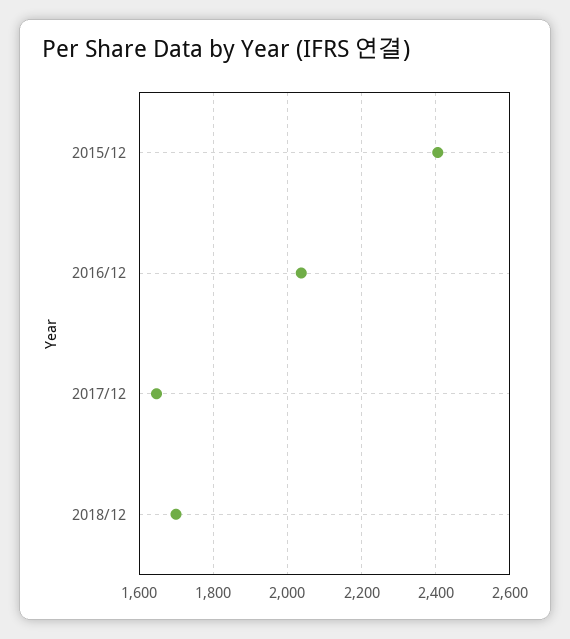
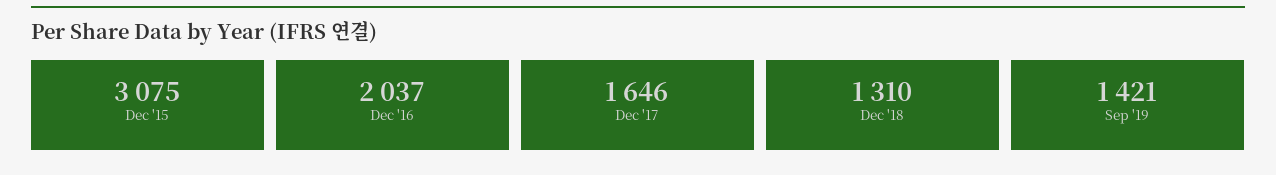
2015/12: 2400 -> 3075
2018/12: 1700 -> 1310
Sep '19: none -> 1421

